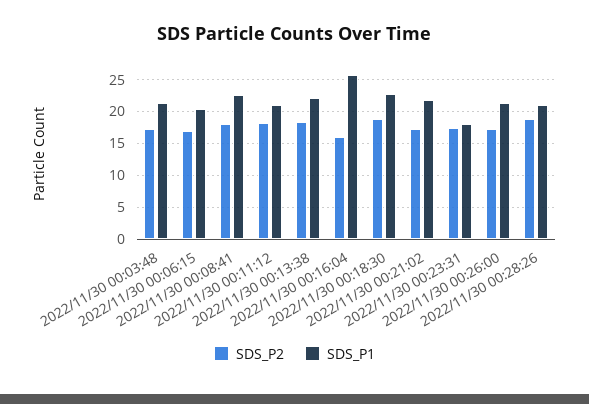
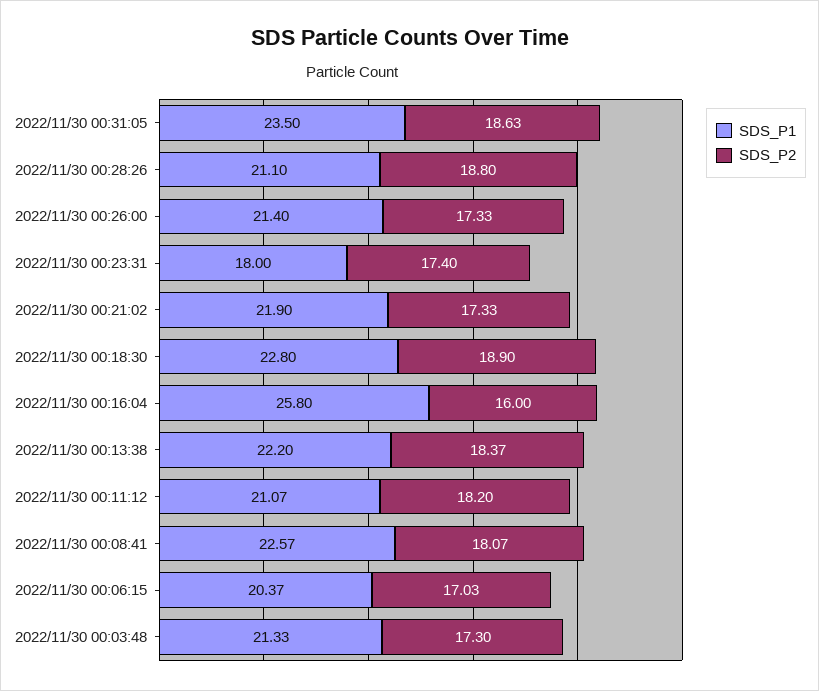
SDS_P1, 2022/11/30 00:31:05: none -> 23.5
SDS_P2, 2022/11/30 00:31:05: none -> 18.63

